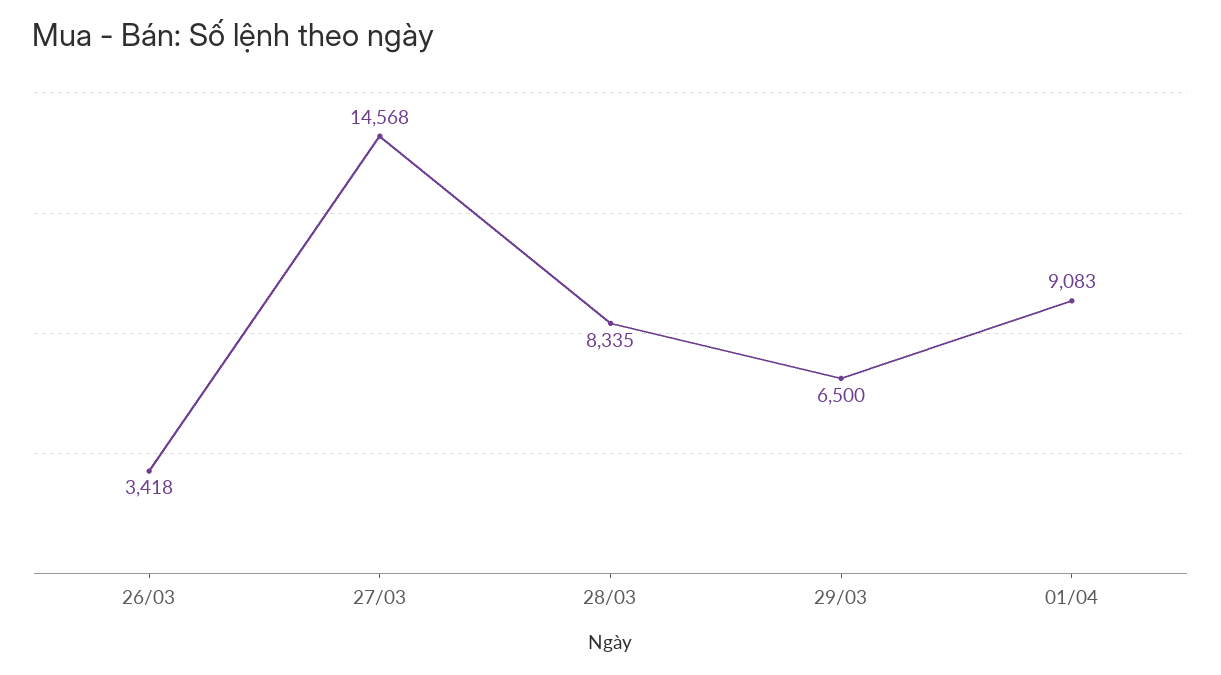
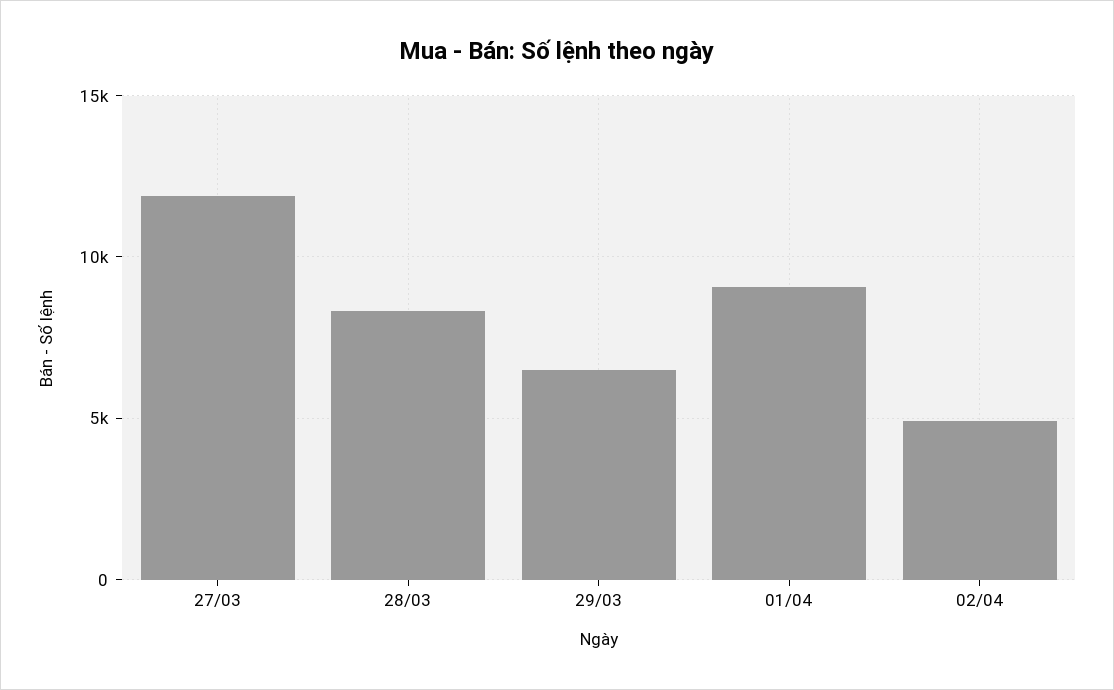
26/03: 3418 -> none
27/03: 14568 -> 12000
02/04: none -> 5000

